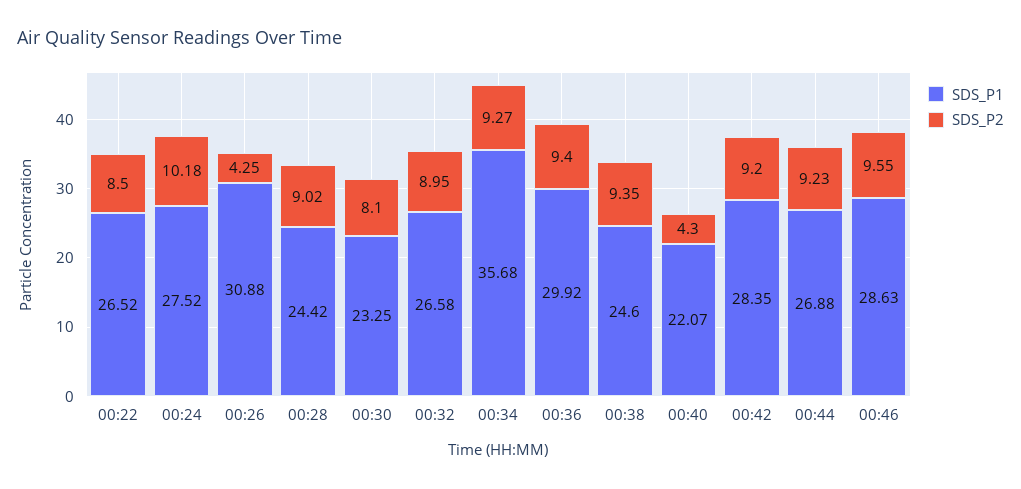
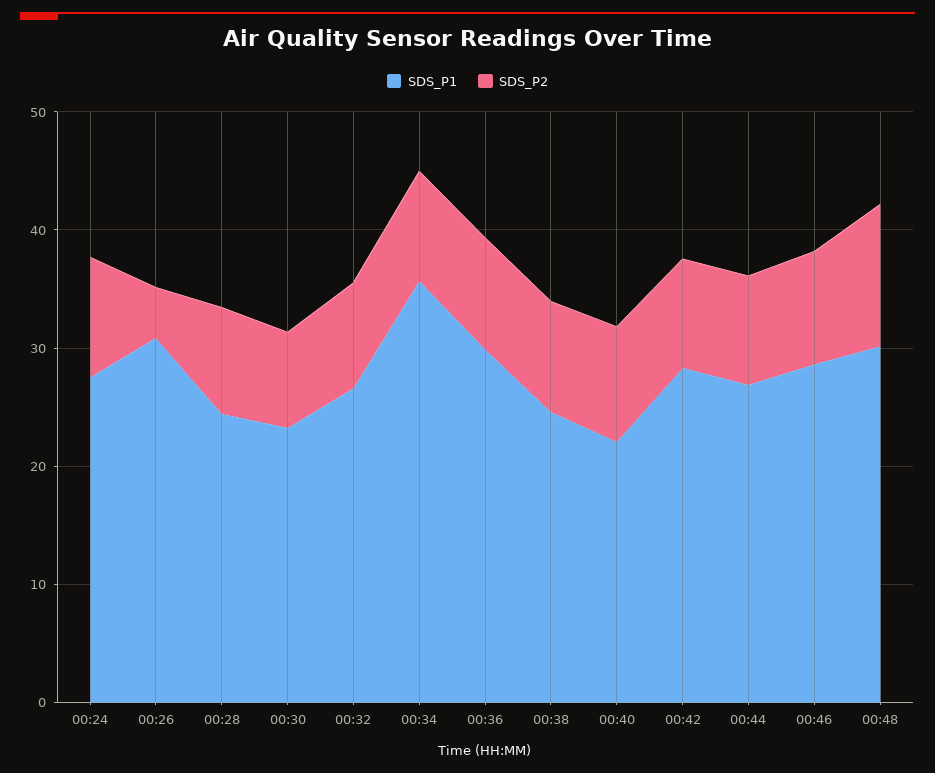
SDS_P1, 00:22: 26.52 -> none
SDS_P2, 00:22: 8.5 -> none
SDS_P2, 00:40: 4.3 -> 10
SDS_P1, 00:48: none -> 30
SDS_P2, 00:48: none -> 12

